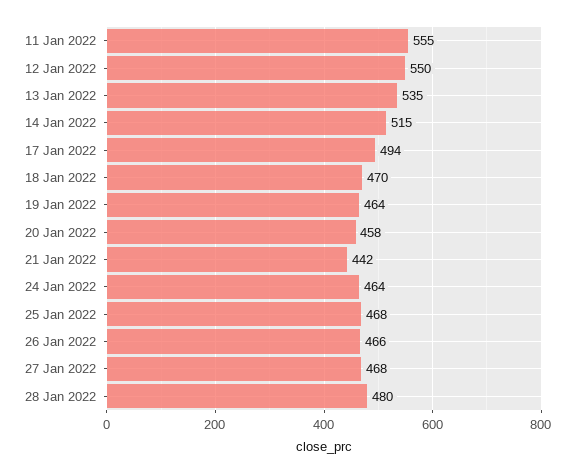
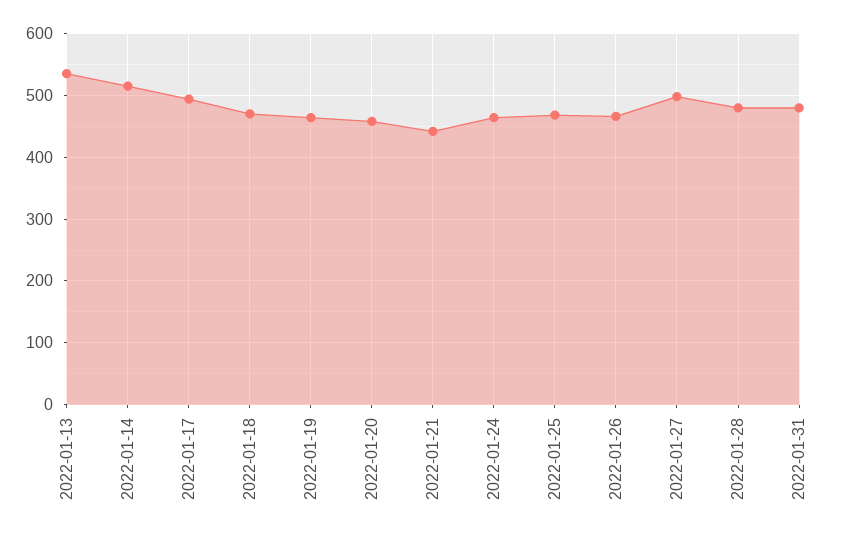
11 Jan 2022: 555 -> none
12 Jan 2022: 550 -> none
27 Jan 2022: 468 -> 500
2022-01-31: none -> 480

